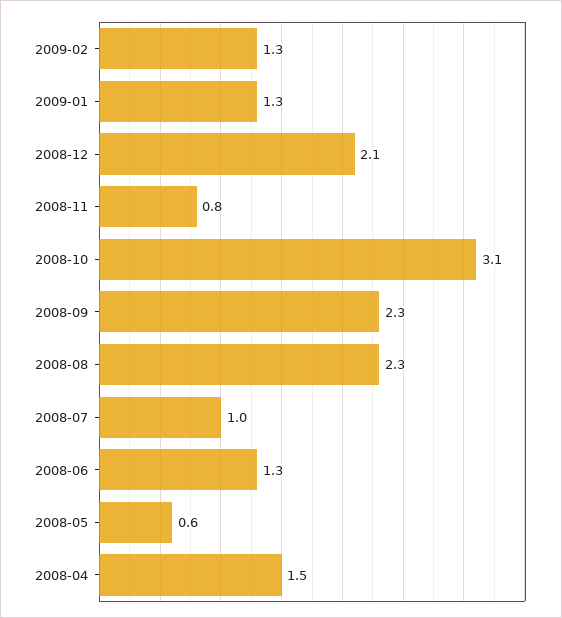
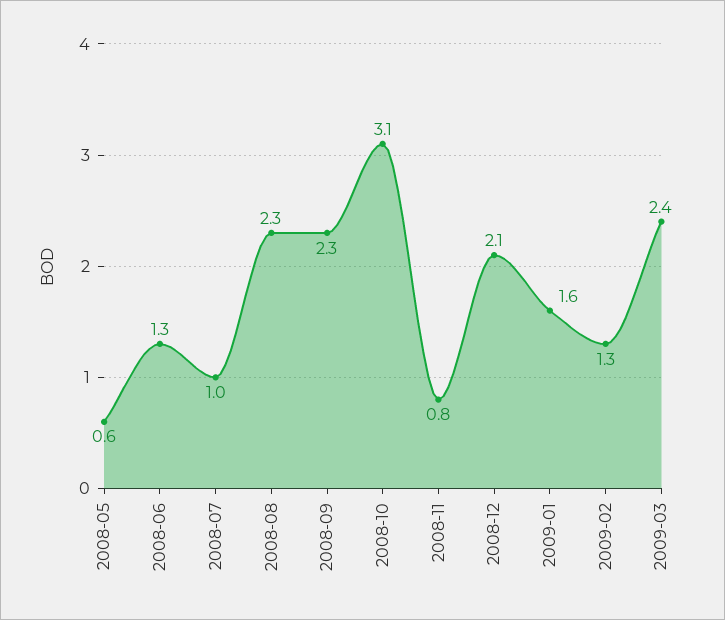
2009-01: 1.3 -> 1.6
2008-04: 1.5 -> none
2009-03: none -> 2.4

